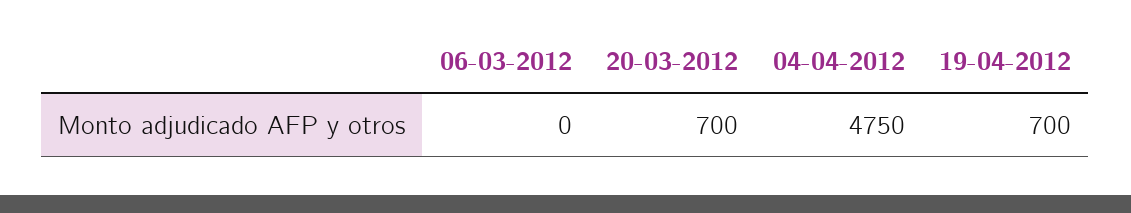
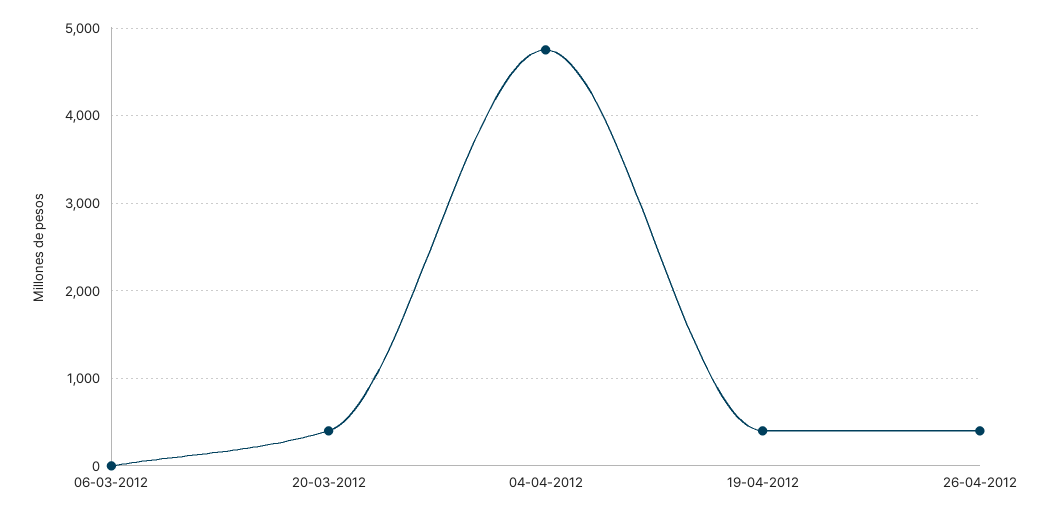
20-03-2012: 700 -> 400
19-04-2012: 700 -> 400
26-04-2012: none -> 400

